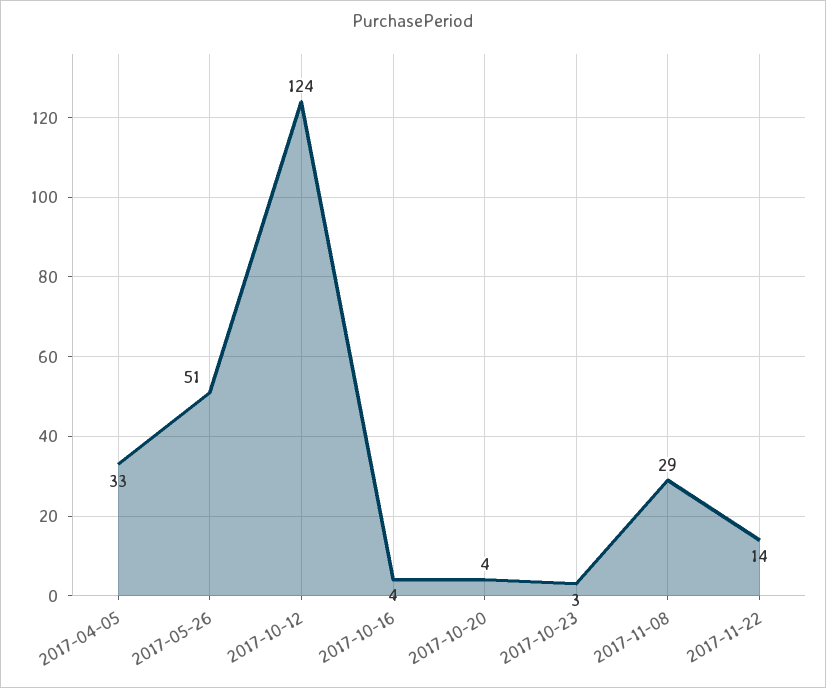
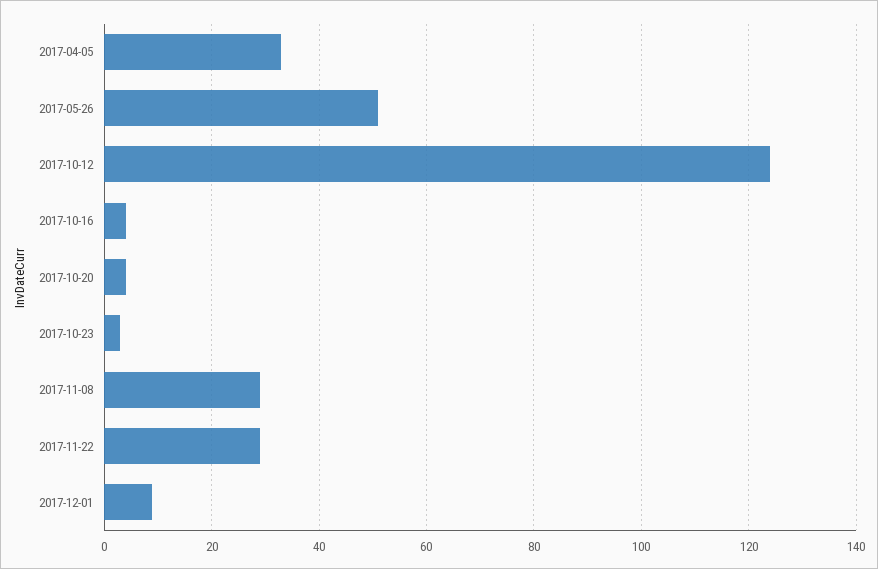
2017-11-22: 14 -> 30
2017-12-01: none -> 10

